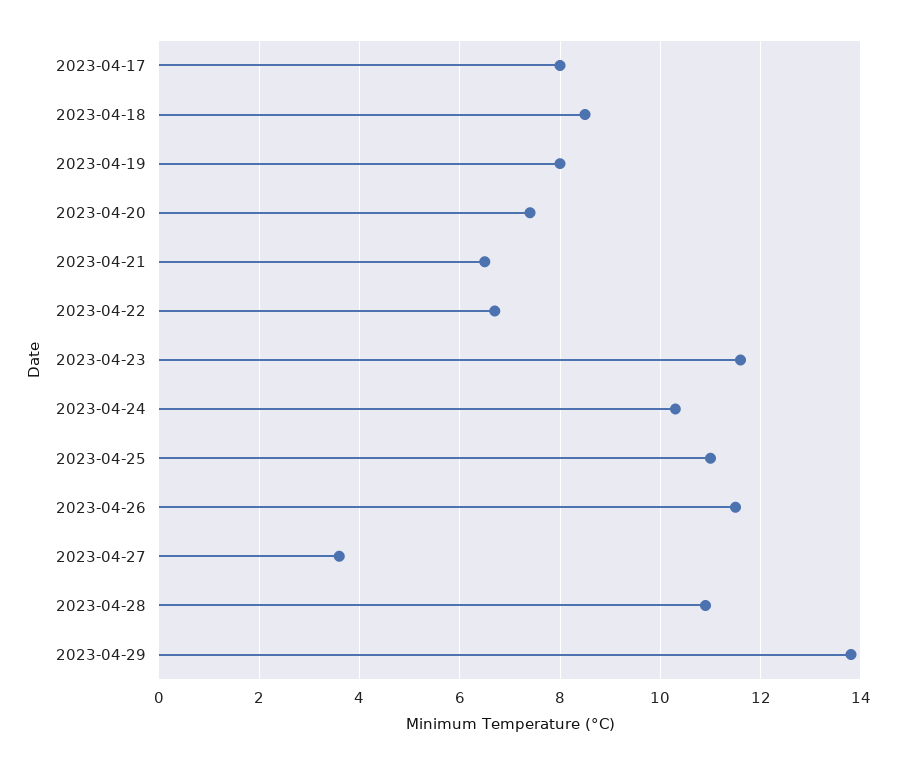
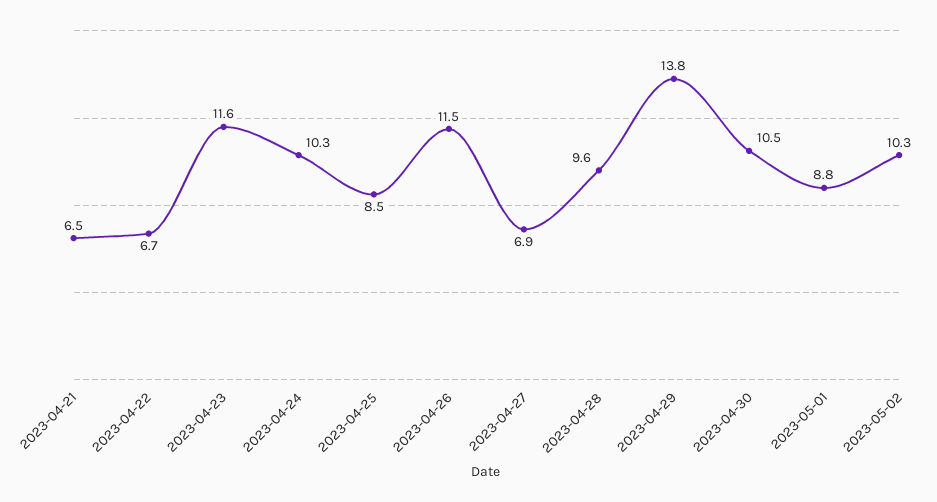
2023-04-17: 8 -> none
2023-04-18: 8.5 -> none
2023-04-19: 8 -> none
2023-04-20: 7.5 -> none
2023-04-25: 11 -> 8.5
2023-04-27: 3.5 -> 6.9
2023-04-28: 11 -> 9.6
2023-04-30: none -> 10.5
2023-05-01: none -> 8.8
2023-05-02: none -> 10.3

